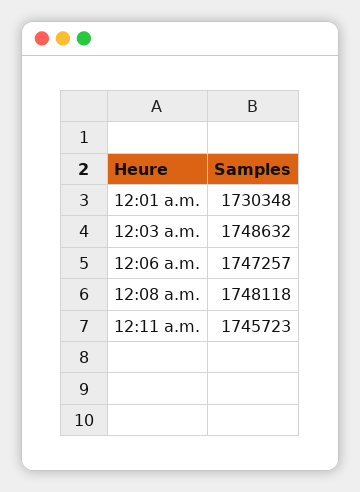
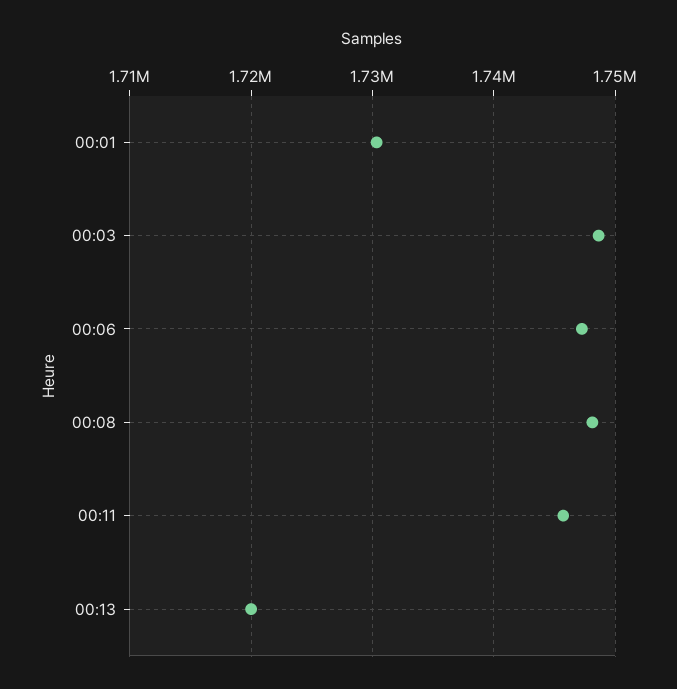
00:13: none -> 1720000

